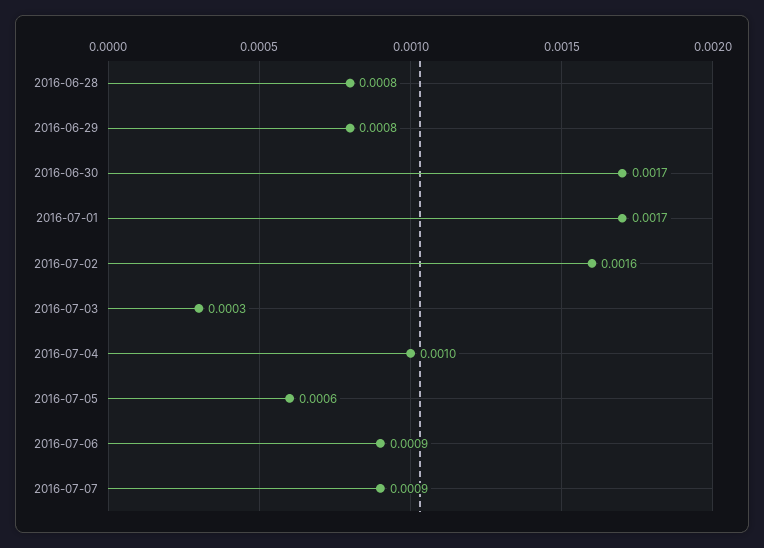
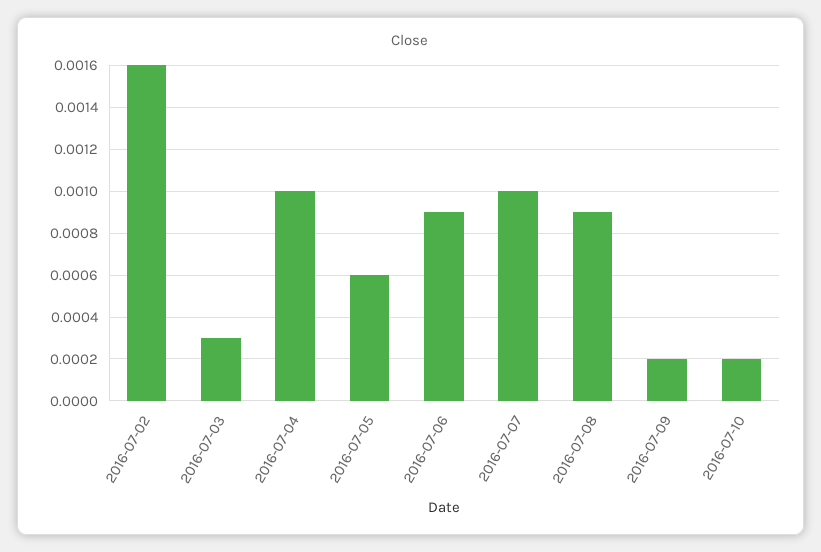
2016-06-28: 0.0008 -> none
2016-06-29: 0.0008 -> none
2016-06-30: 0.0017 -> none
2016-07-01: 0.0017 -> none
2016-07-07: 0.0009 -> 0.001
2016-07-08: none -> 0.0009
2016-07-09: none -> 0.0002
2016-07-10: none -> 0.0002

